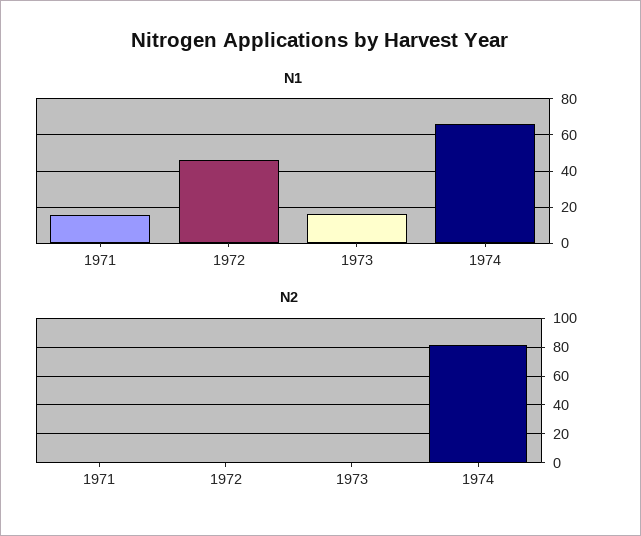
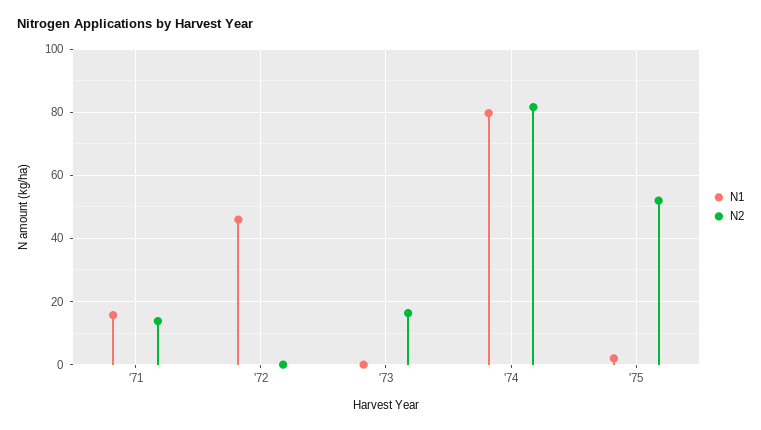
N1, 1973: 15 -> 0
N1, 1974: 65 -> 80
N2, 1971: 0 -> 14
N2, 1973: 0 -> 16
N1, '75: none -> 2
N2, '75: none -> 52

